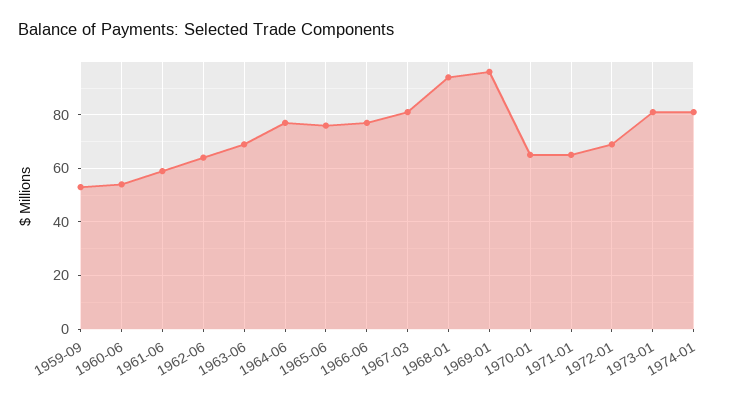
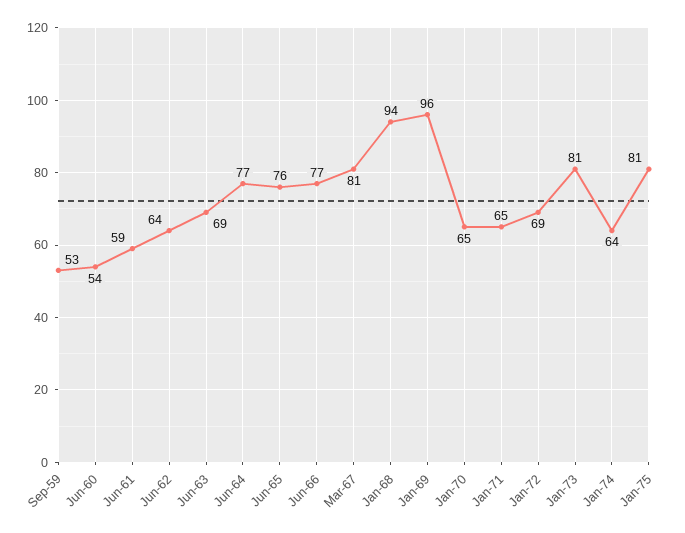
1974-01: 80 -> 64
Jan-75: none -> 81

